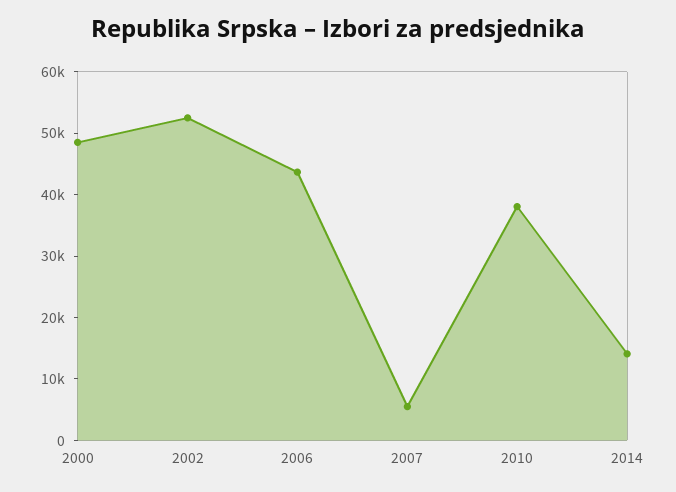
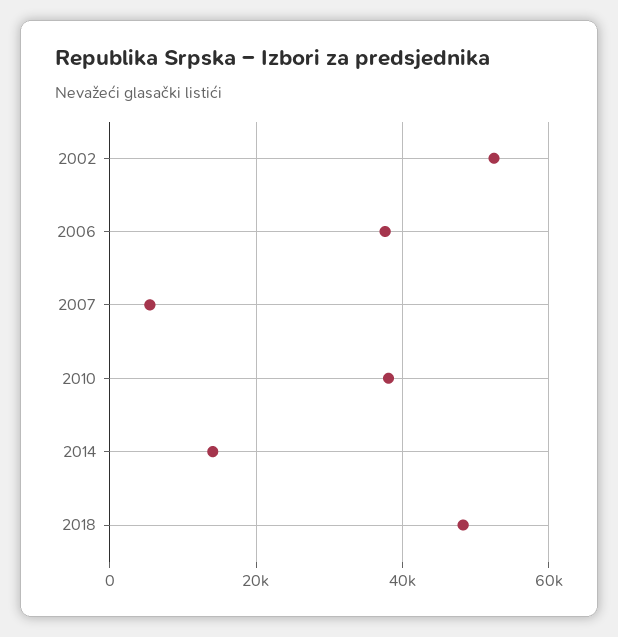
2000: 48000 -> none
2006: 44000 -> 38000
2018: none -> 48000

